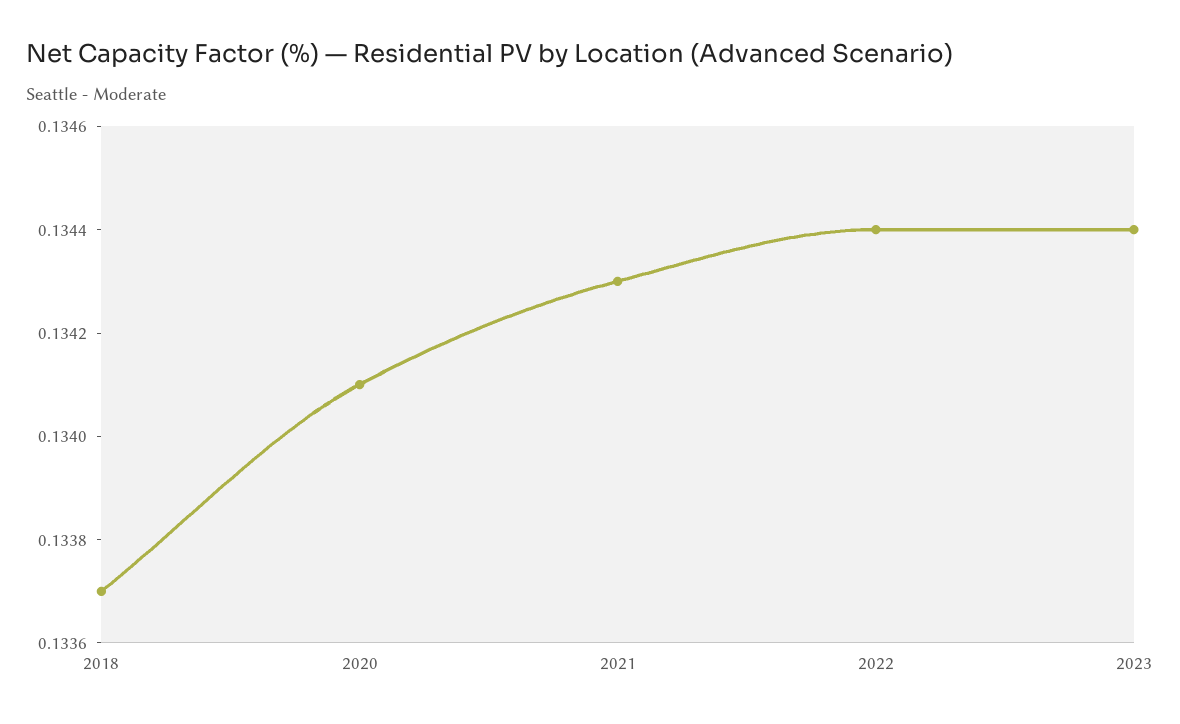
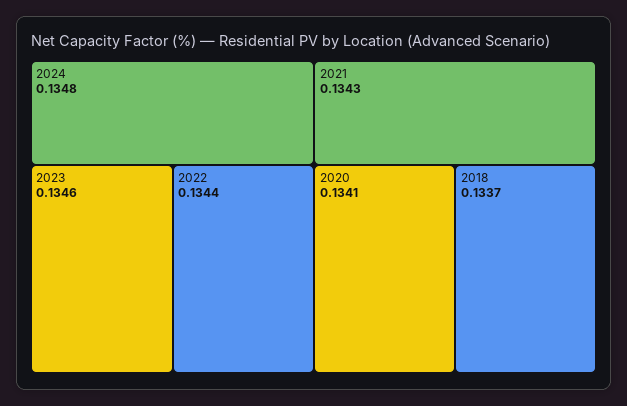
2023: 0.1344 -> 0.1346
2024: none -> 0.1348

